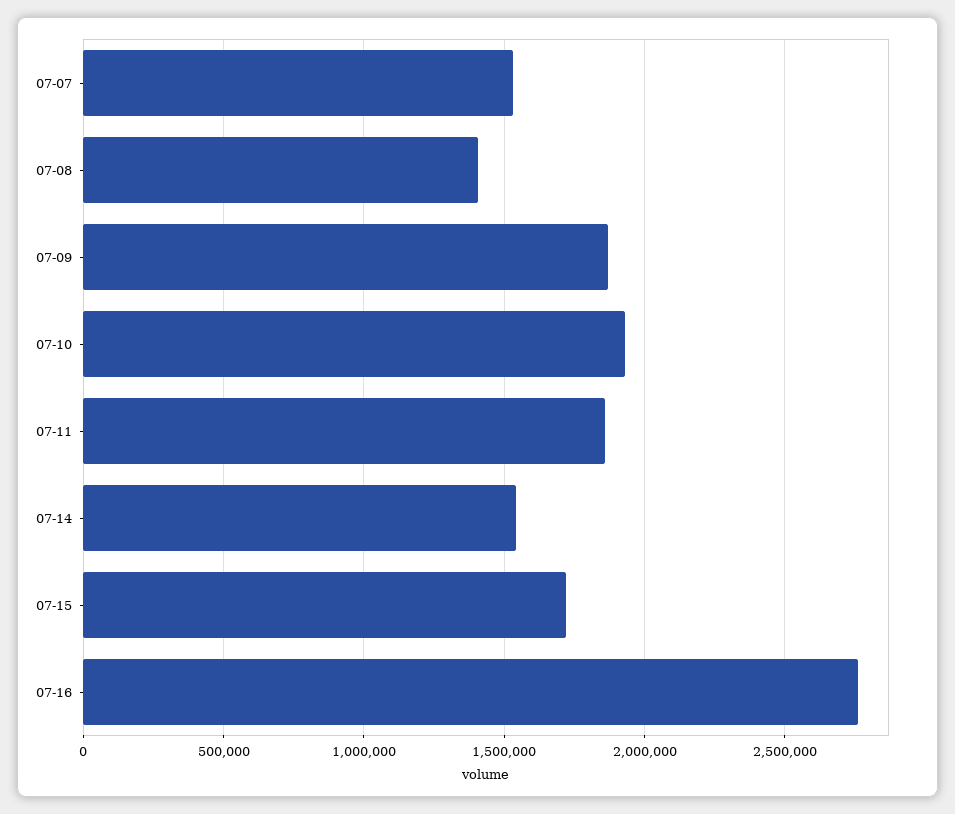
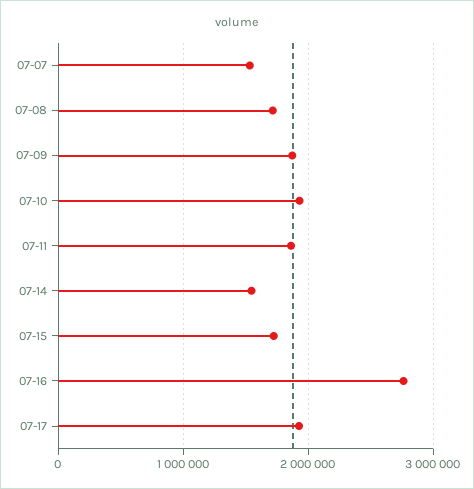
07-08: 1400000 -> 1700000
07-17: none -> 1900000

